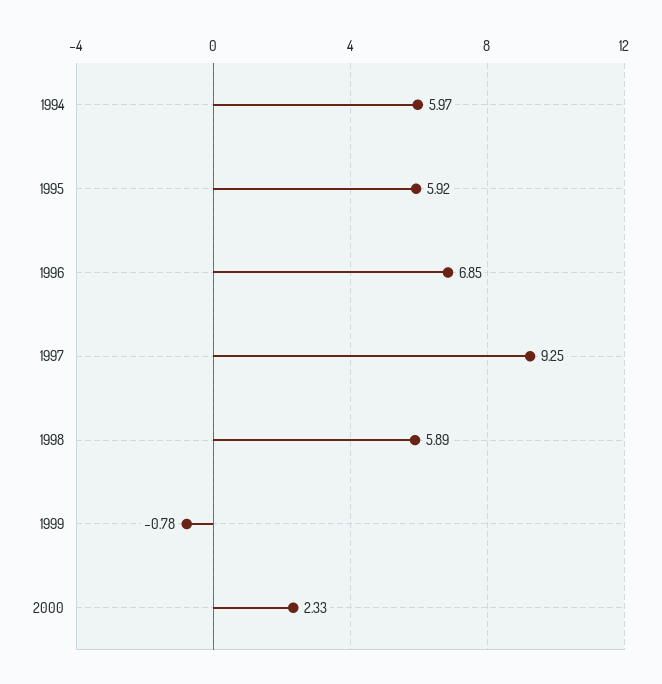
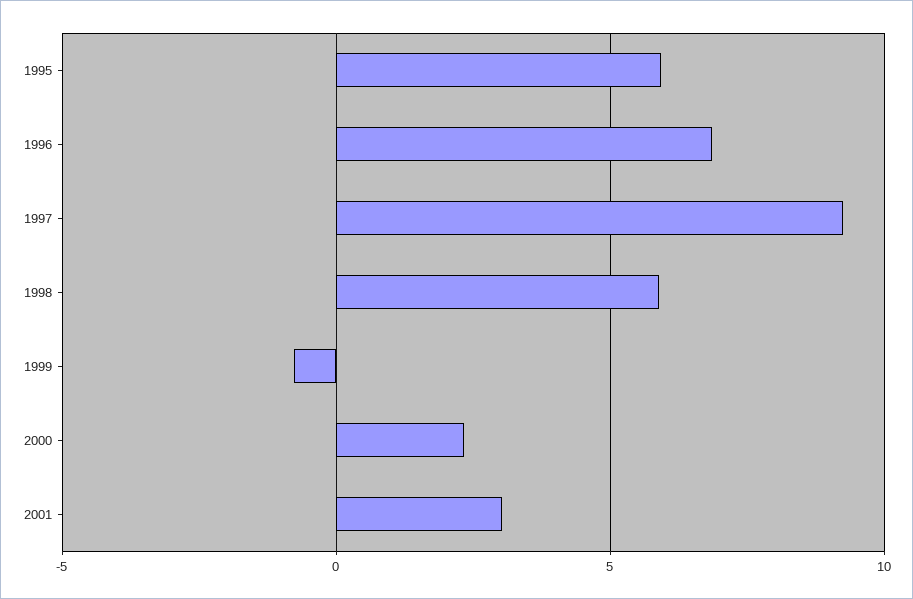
1994: 5.97 -> none
2001: none -> 3

